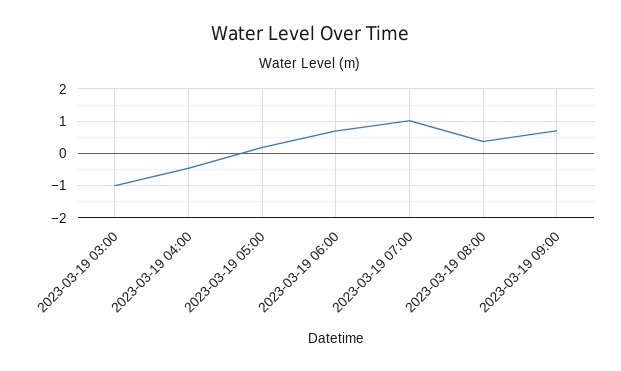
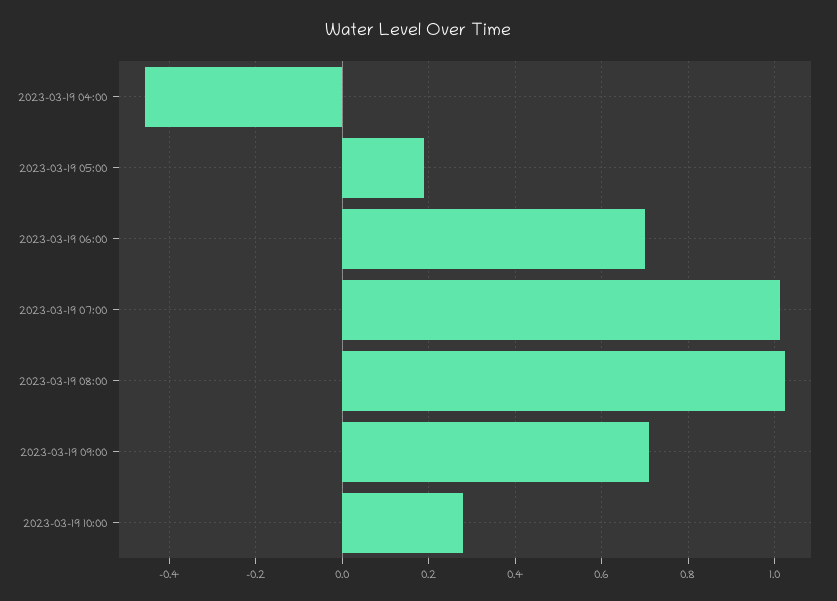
2023-03-19 03:00: -1 -> none
2023-03-19 08:00: 0.4 -> 1.02
2023-03-19 10:00: none -> 0.28

